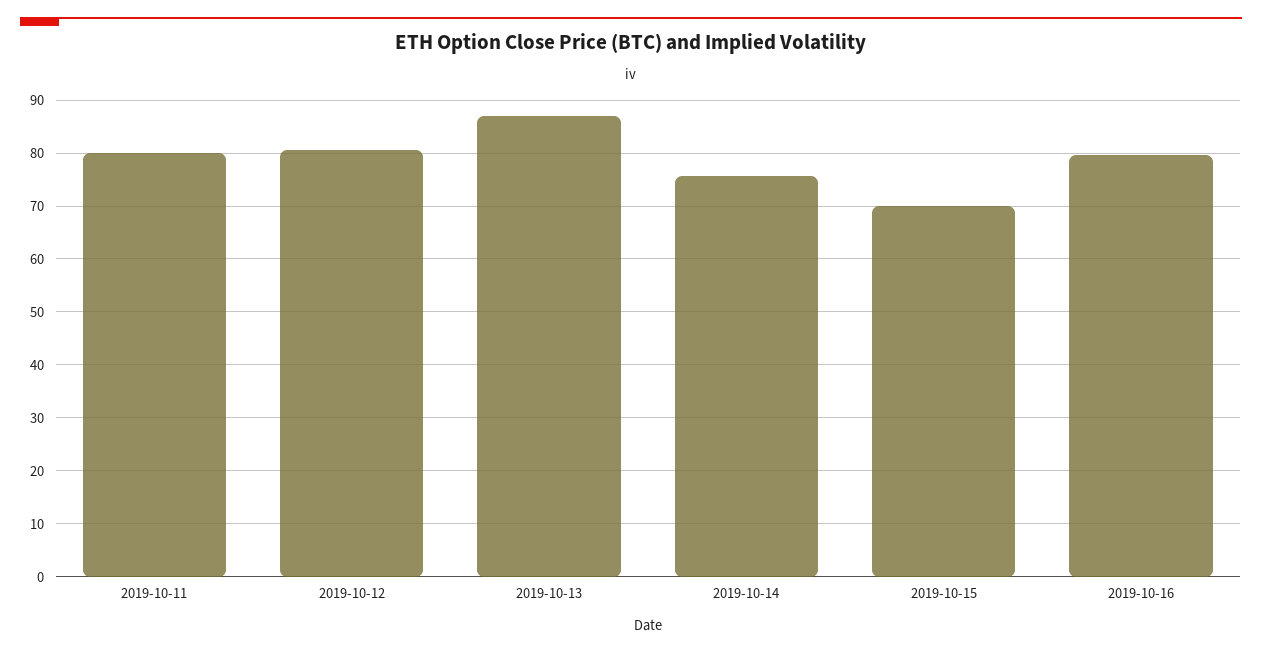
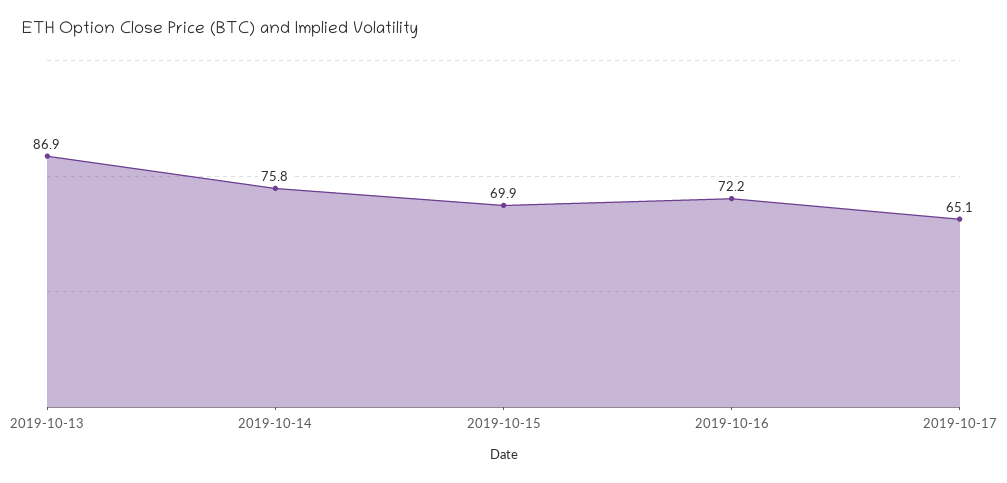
2019-10-11: 80 -> none
2019-10-12: 80 -> none
2019-10-16: 80 -> 72.2
2019-10-17: none -> 65.1

